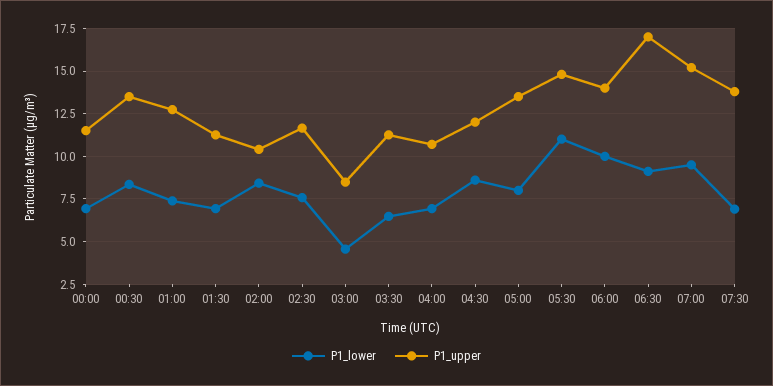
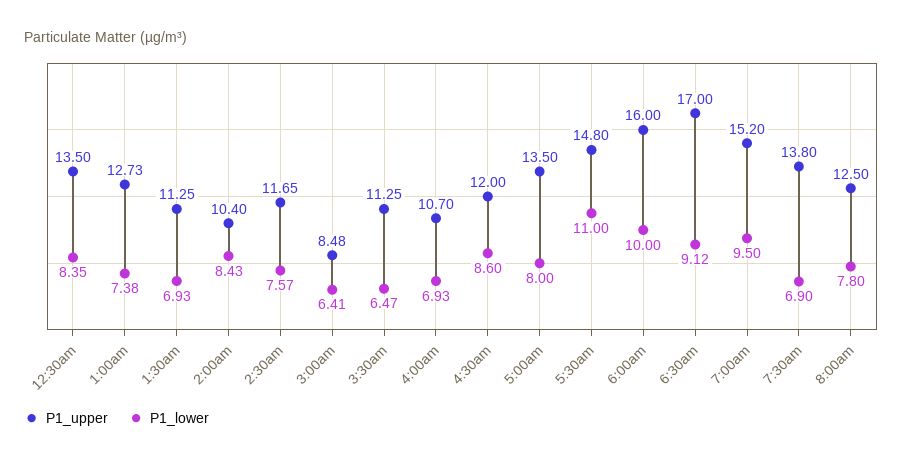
P1_lower, 00:00: 7 -> none
P1_upper, 00:00: 11.5 -> none
P1_lower, 03:00: 4.5 -> 6.41
P1_upper, 06:00: 14 -> 16
P1_upper, 8:00am: none -> 12.5
P1_lower, 8:00am: none -> 7.8

